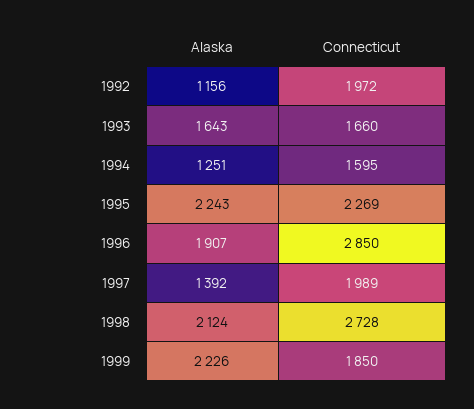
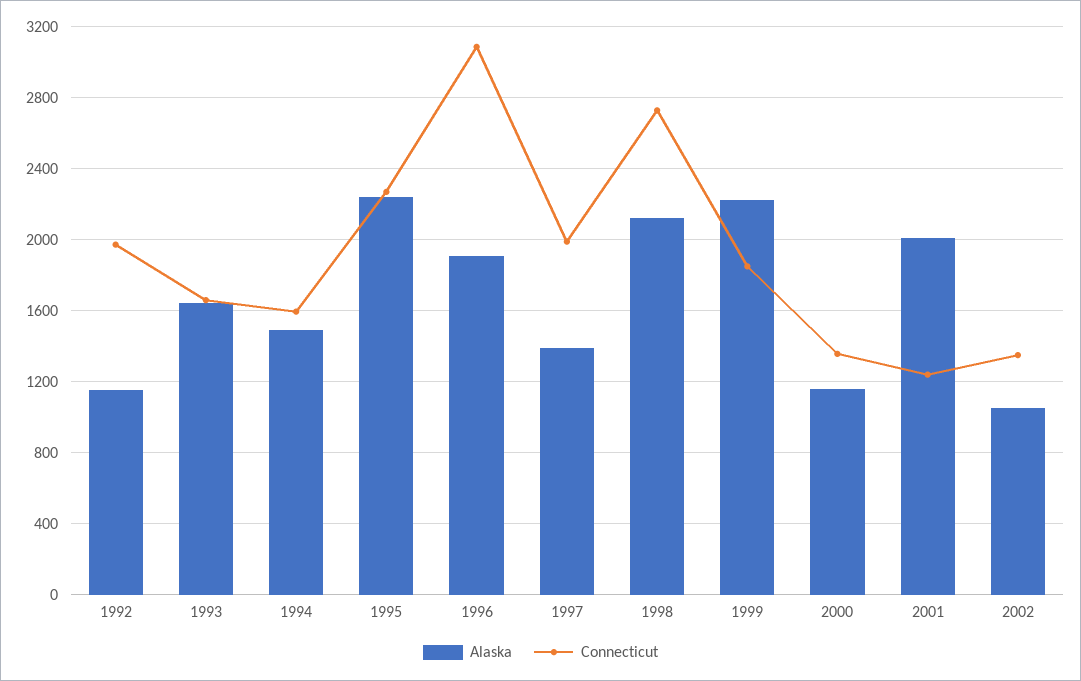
Alaska, 1994: 1251 -> 1500
Connecticut, 1996: 2850 -> 3100
Alaska, 2000: none -> 1150
Connecticut, 2000: none -> 1350
Alaska, 2001: none -> 2000
Connecticut, 2001: none -> 1250
Alaska, 2002: none -> 1050
Connecticut, 2002: none -> 1350

